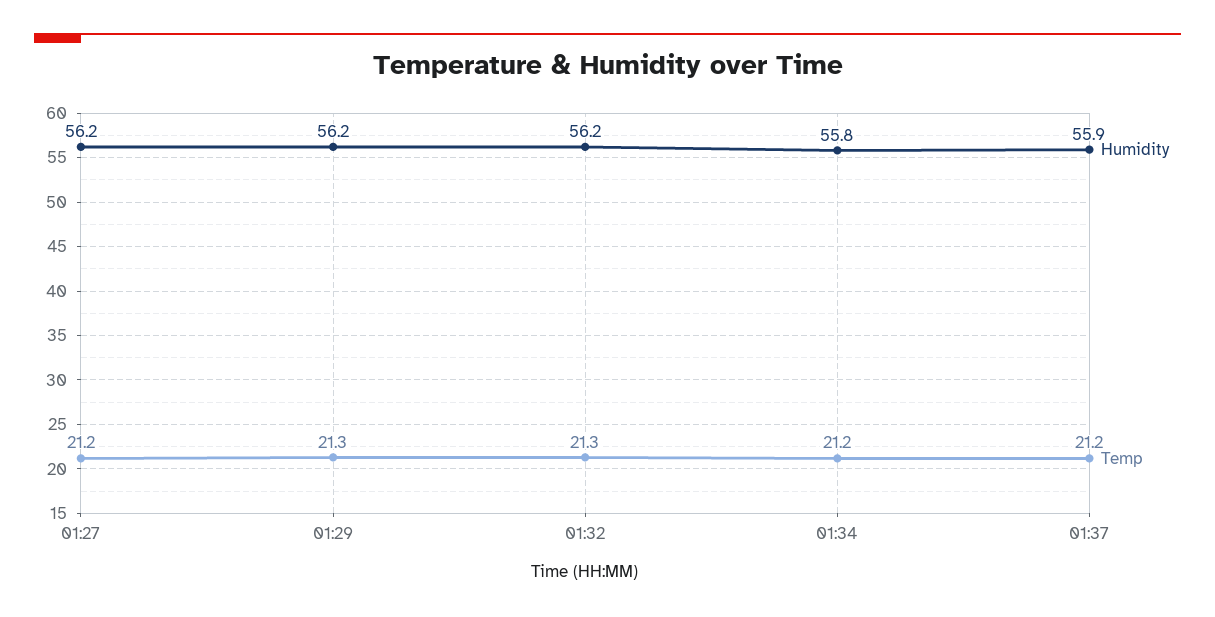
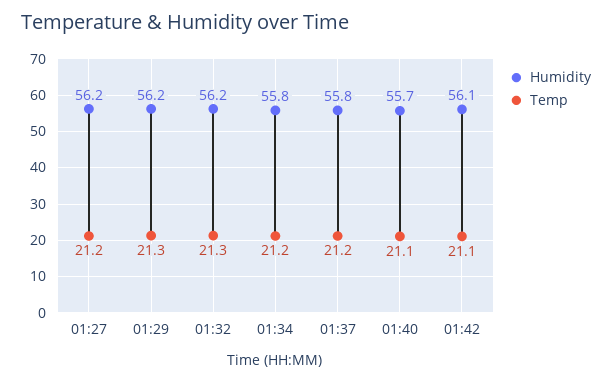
Humidity, 01:37: 55.9 -> 55.8
Humidity, 01:40: none -> 55.7
Temp, 01:40: none -> 21.1
Humidity, 01:42: none -> 56.1
Temp, 01:42: none -> 21.1

